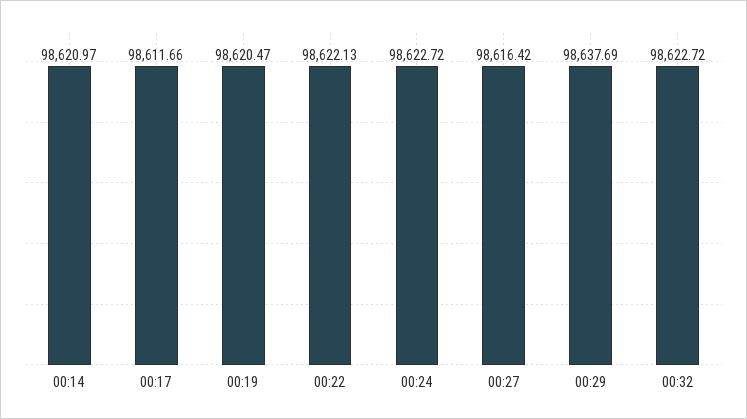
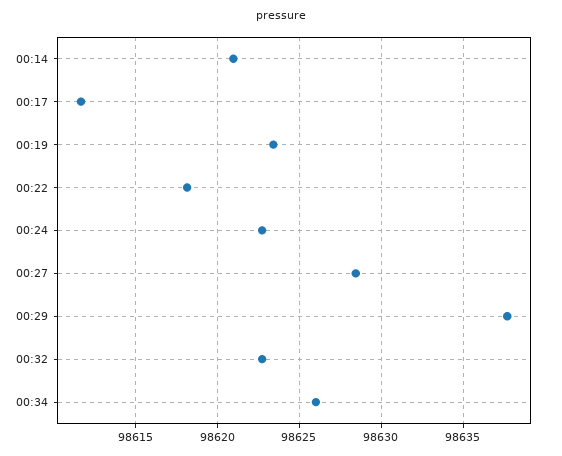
00:19: 98620.47 -> 98623.5
00:22: 98622.13 -> 98618
00:27: 98616.42 -> 98628.5
00:34: none -> 98626

